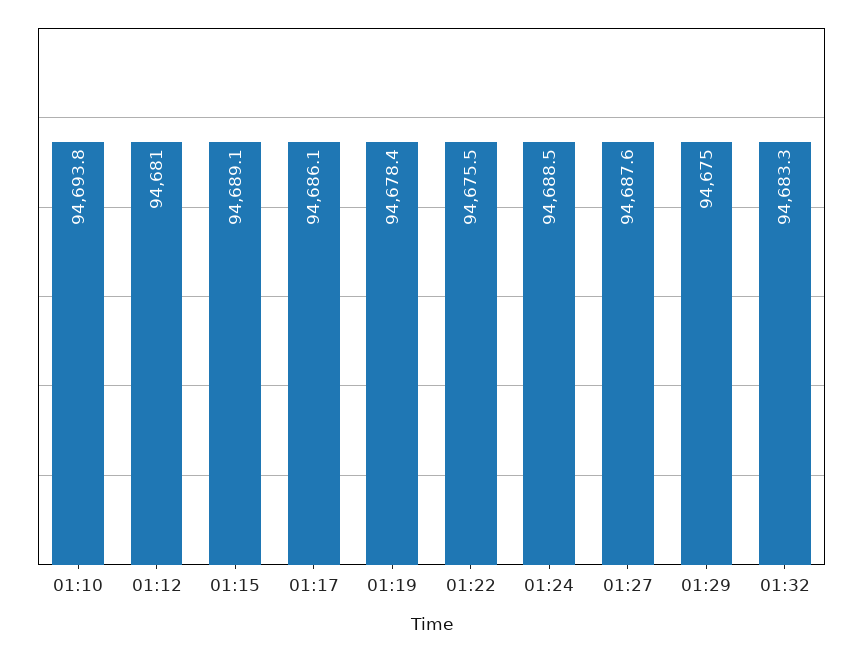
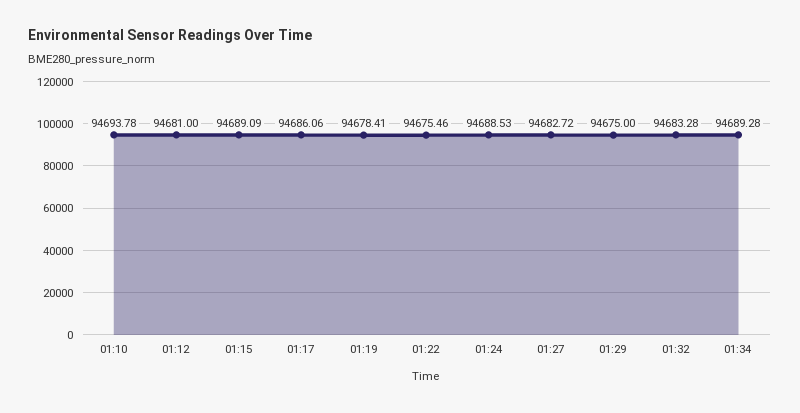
01:27: 94687.6 -> 94682.72
01:34: none -> 94689.28

